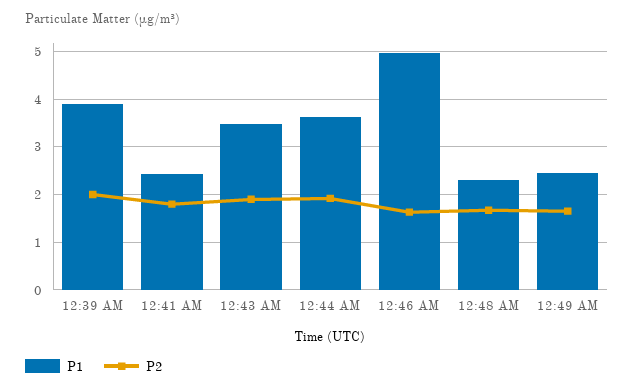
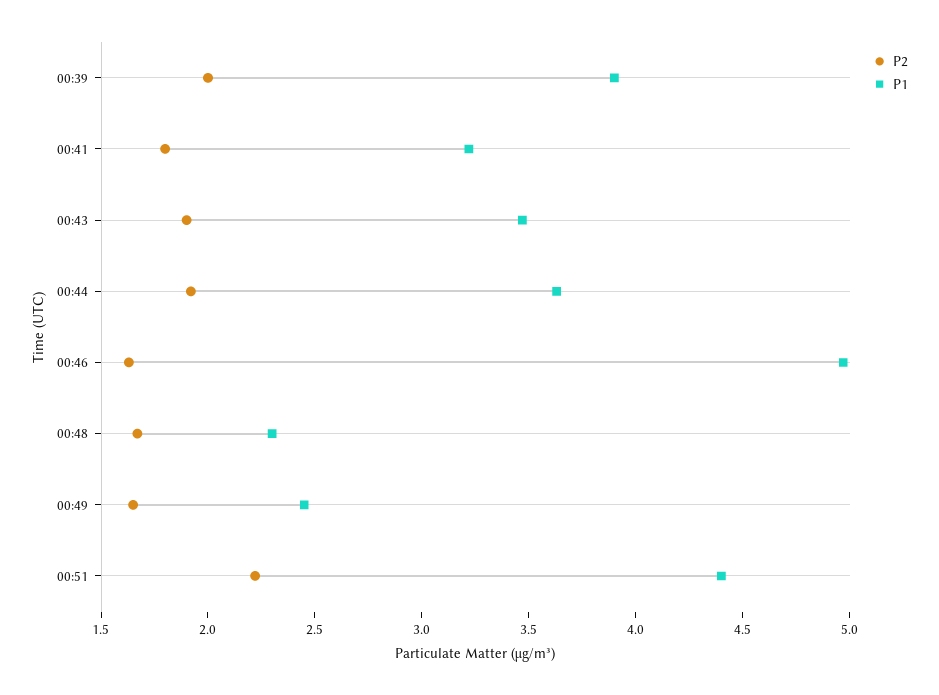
P1, 12:41 AM: 2.4 -> 3.2
P2, 00:51: none -> 2.2
P1, 00:51: none -> 4.4

